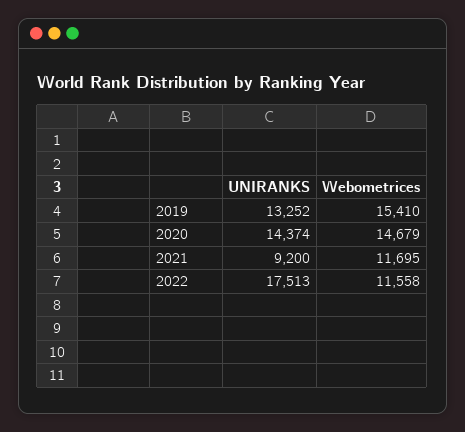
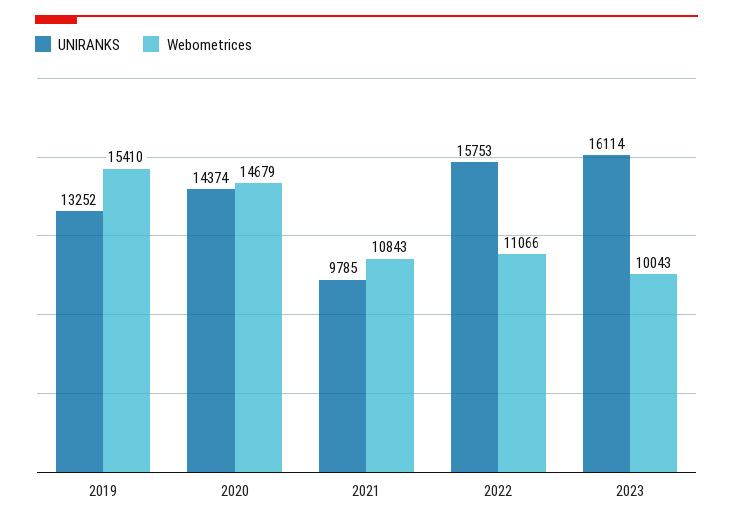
UNIRANKS, 2021: 9200 -> 9785
Webometrices, 2021: 11695 -> 10843
UNIRANKS, 2022: 17513 -> 15753
Webometrices, 2022: 11558 -> 11066
UNIRANKS, 2023: none -> 16114
Webometrices, 2023: none -> 10043

